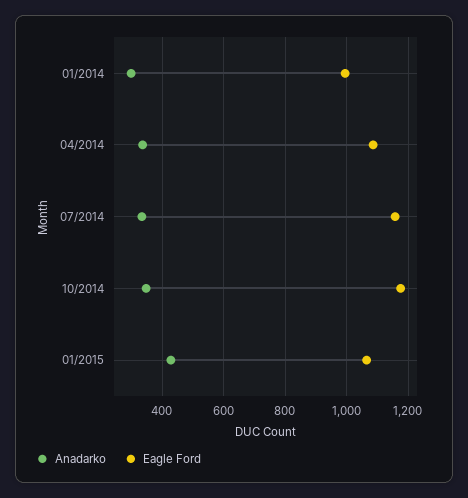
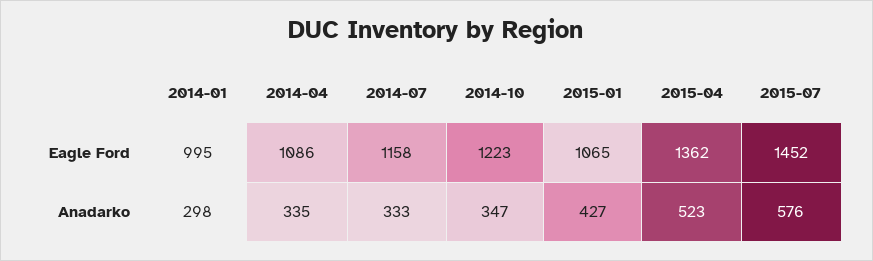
Eagle Ford, 10/2014: 1180 -> 1223
Eagle Ford, 2015-04: none -> 1362
Eagle Ford, 2015-07: none -> 1452
Anadarko, 2015-04: none -> 523
Anadarko, 2015-07: none -> 576

